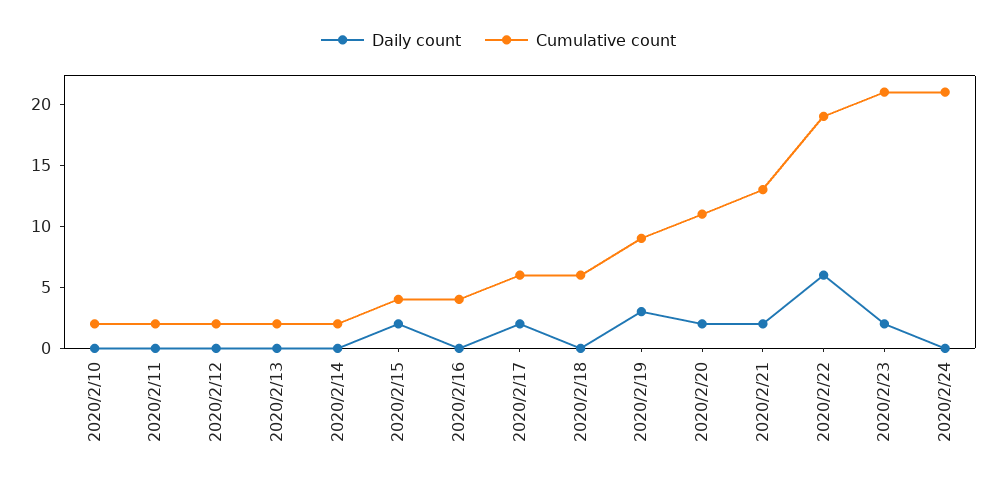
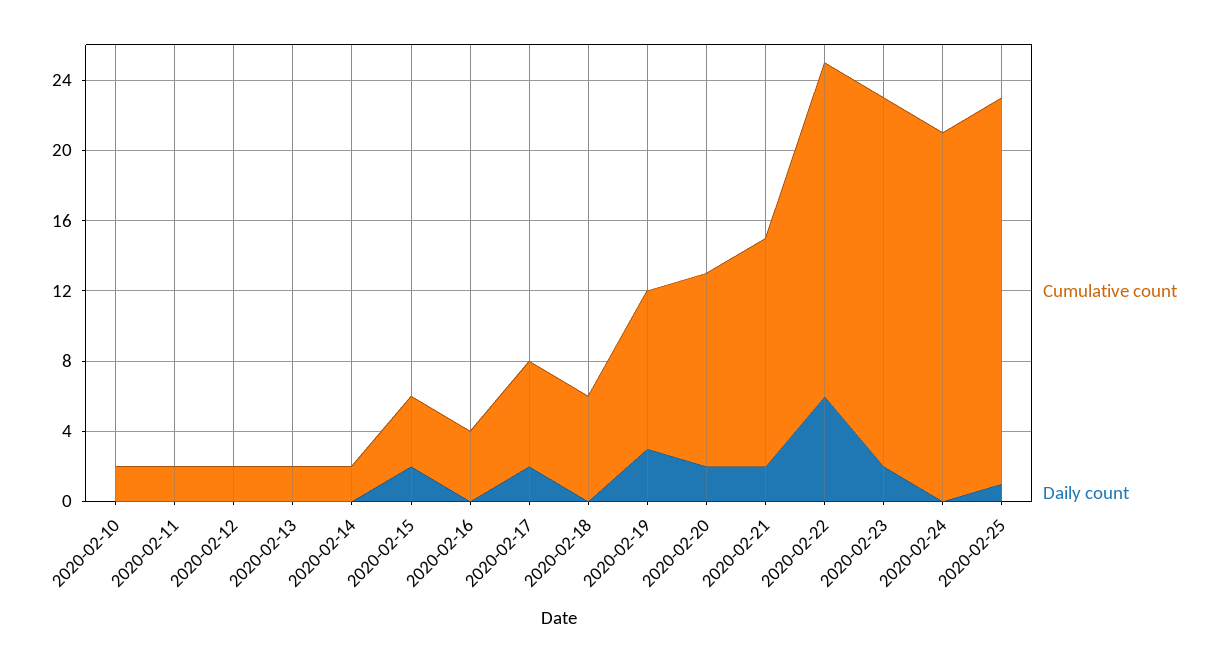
Cumulative count, 2020-02-25: none -> 22
Daily count, 2020-02-25: none -> 1

